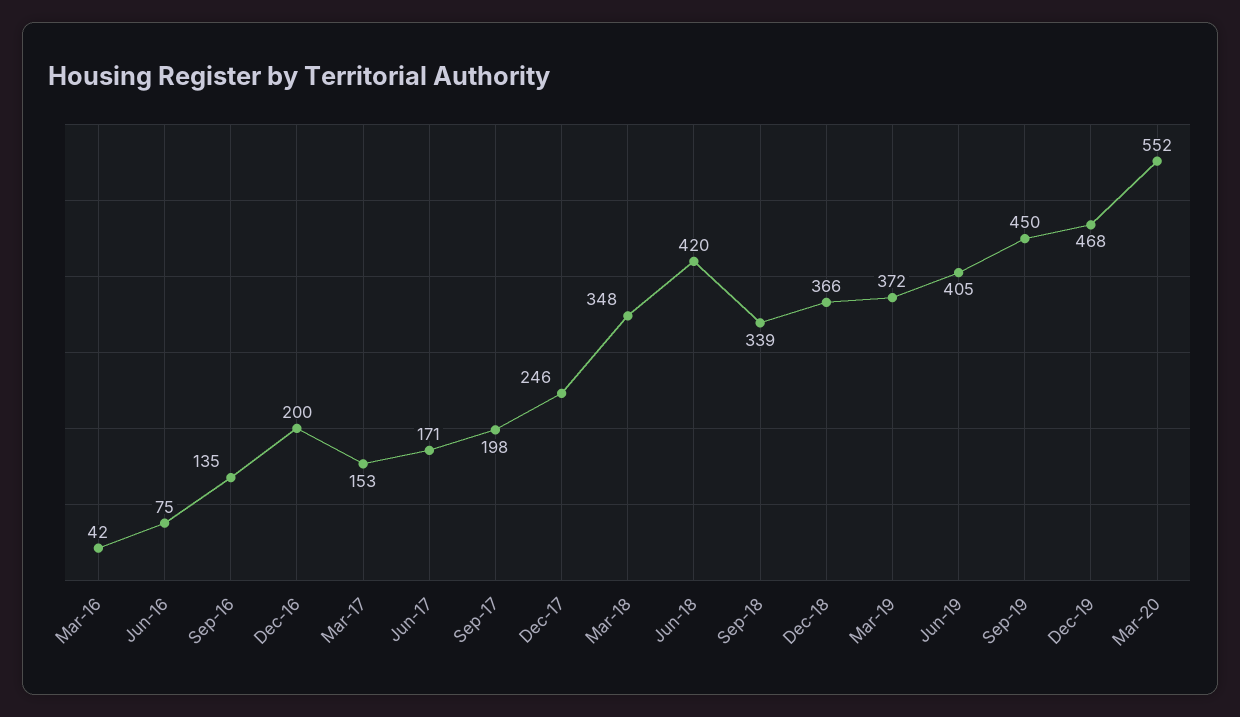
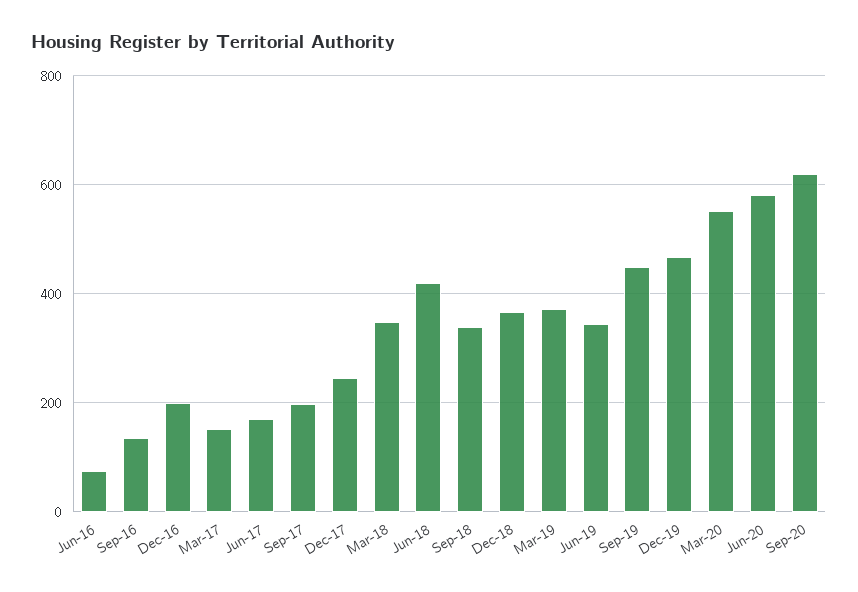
Mar-16: 42 -> none
Jun-19: 405 -> 340
Jun-20: none -> 580
Sep-20: none -> 620

